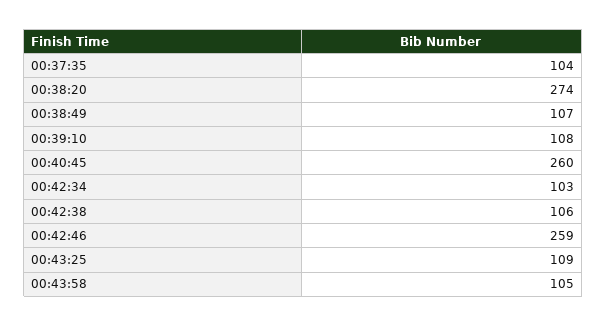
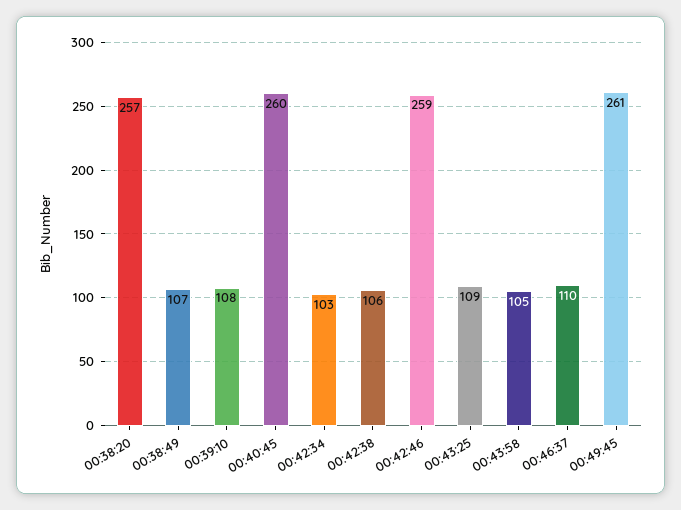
00:37:35: 104 -> none
00:38:20: 274 -> 257
00:46:37: none -> 110
00:49:45: none -> 261

